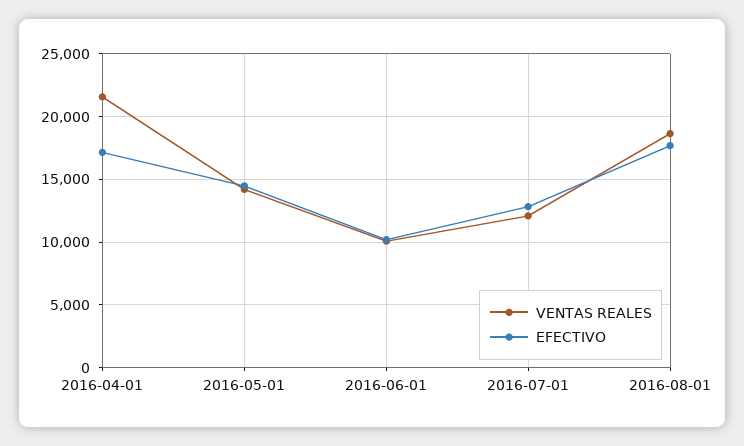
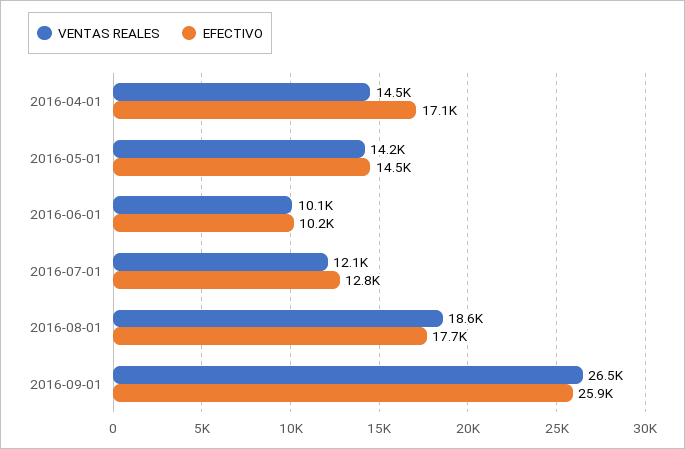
VENTAS REALES, 2016-04-01: 21500 -> 14500
VENTAS REALES, 2016-09-01: none -> 26500
EFECTIVO, 2016-09-01: none -> 25900

